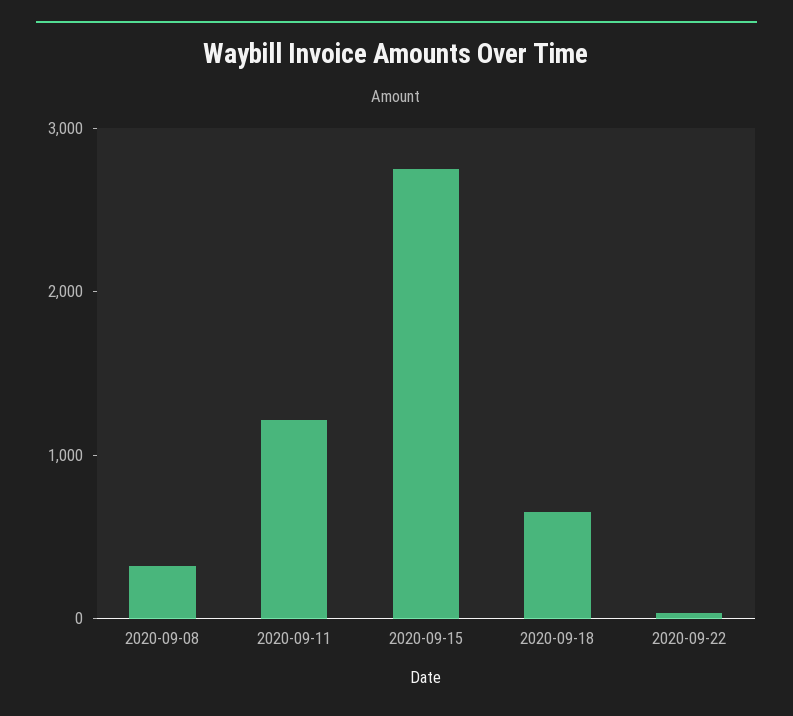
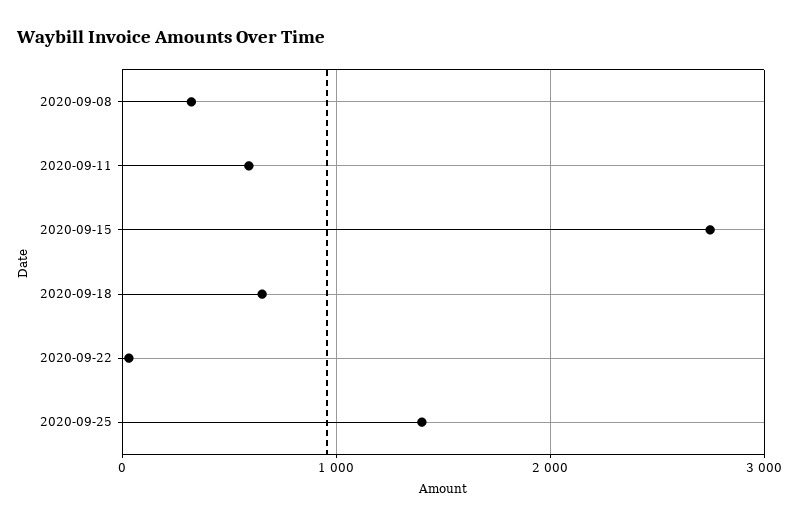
2020-09-11: 1200 -> 600
2020-09-25: none -> 1400

